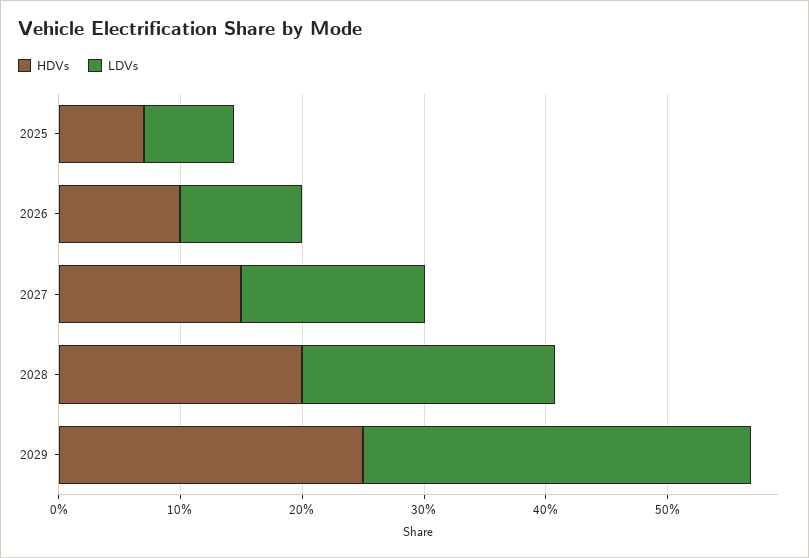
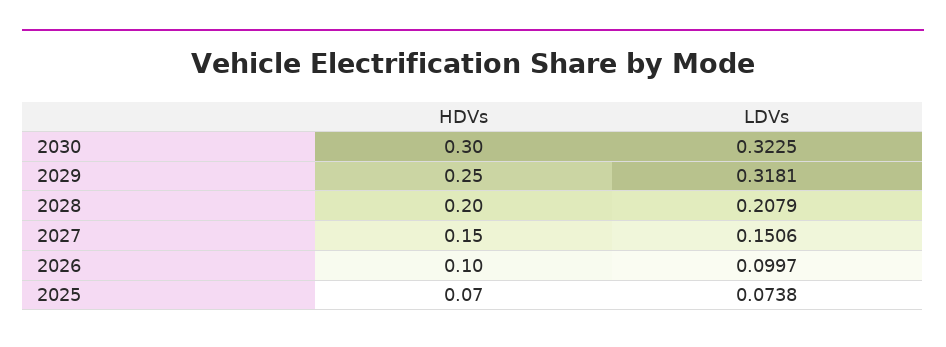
HDVs, 2030: none -> 0.3
LDVs, 2030: none -> 0.3225

